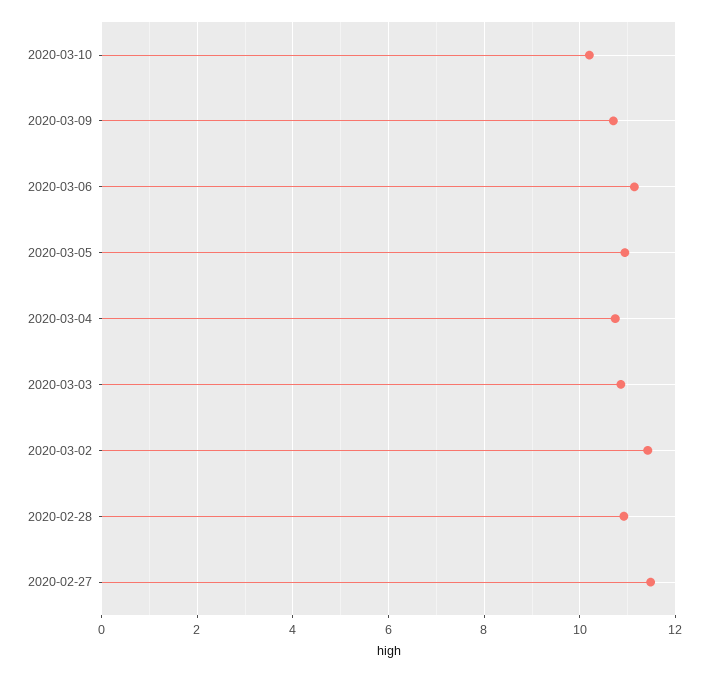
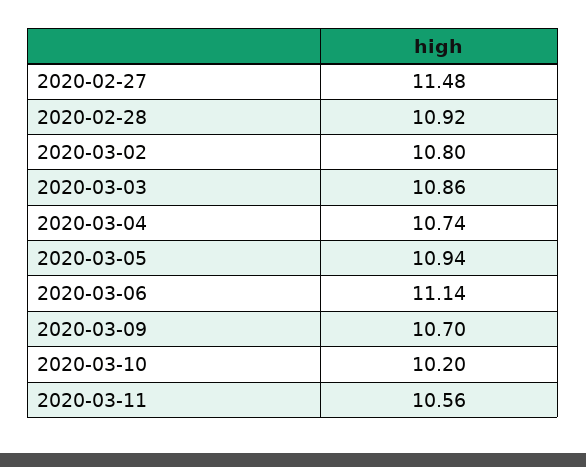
2020-03-02: 11.4 -> 10.8
2020-03-11: none -> 10.56

